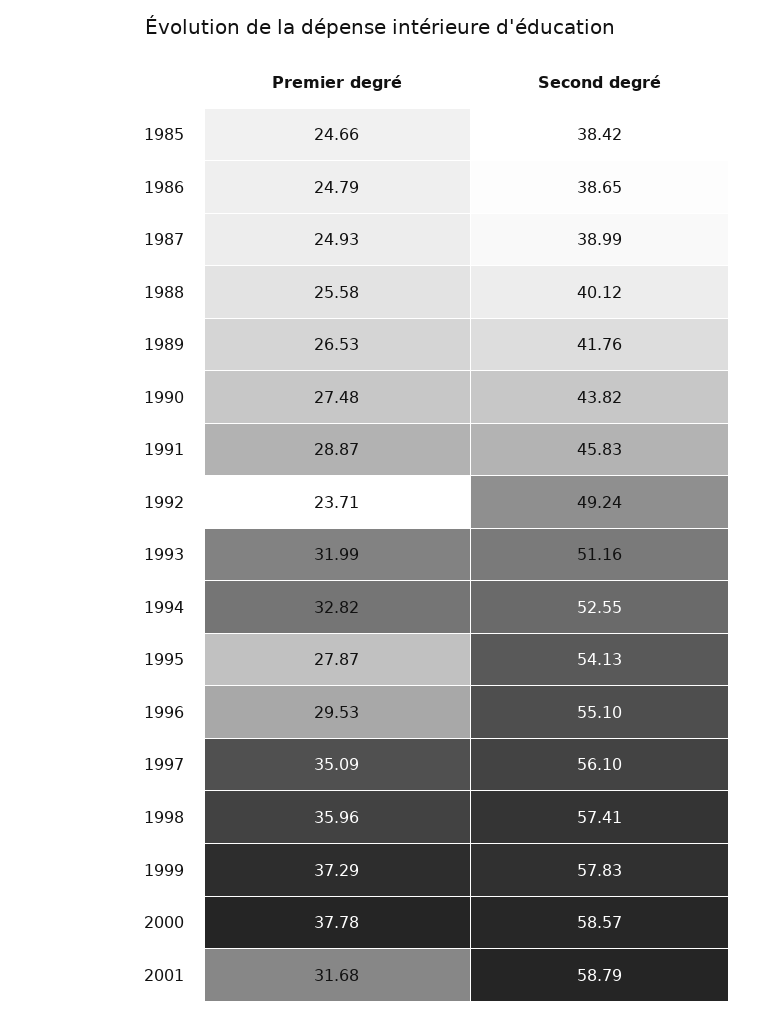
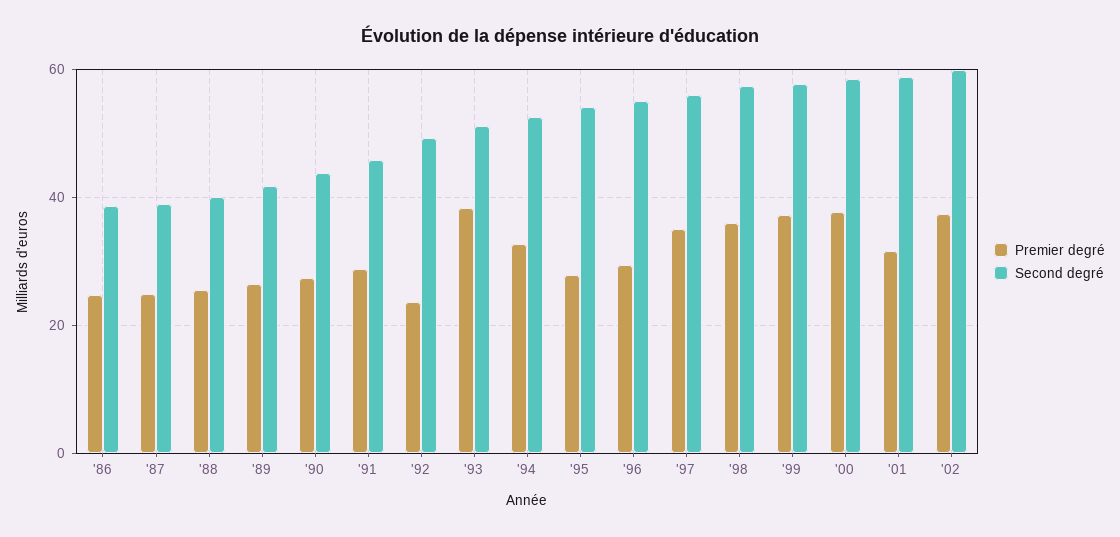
Premier degré, 1985: 24.66 -> none
Second degré, 1985: 38.42 -> none
Premier degré, 1993: 31.99 -> 38
Premier degré, '02: none -> 38
Second degré, '02: none -> 60

